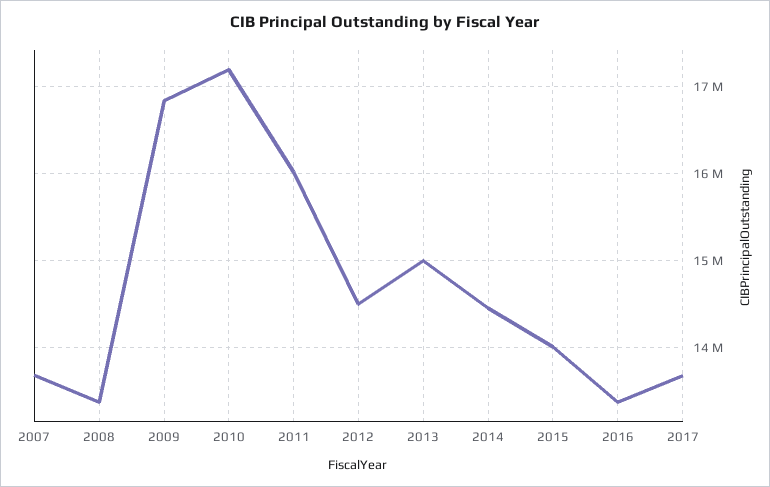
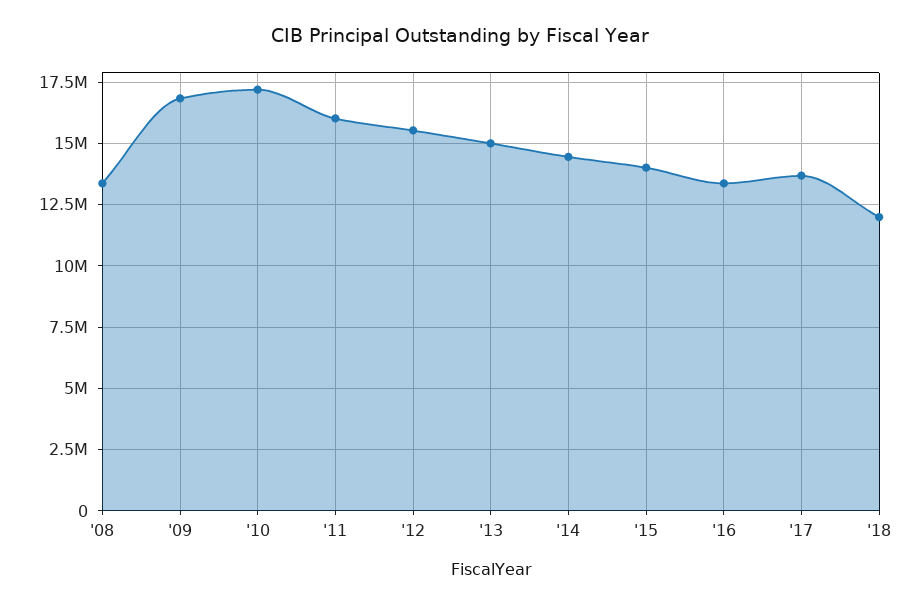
2007: 13700000 -> none
2012: 14500000 -> 15500000
'18: none -> 12000000

